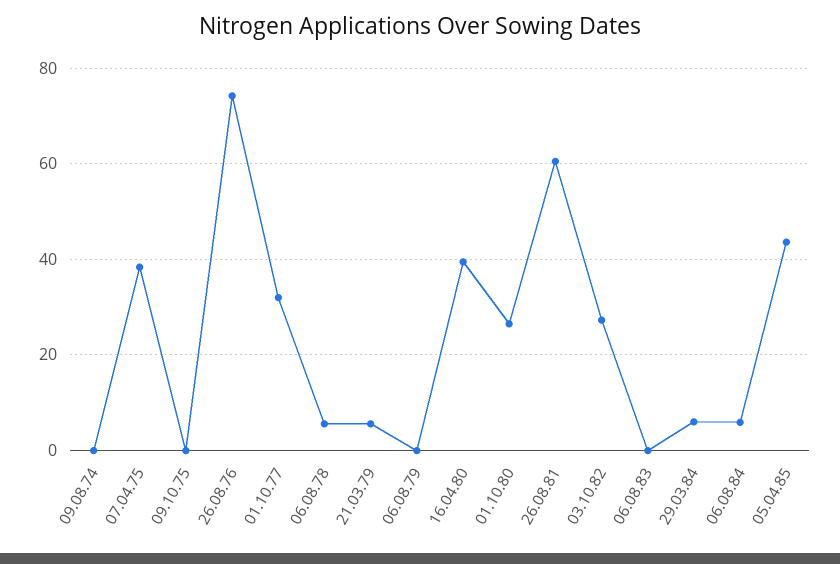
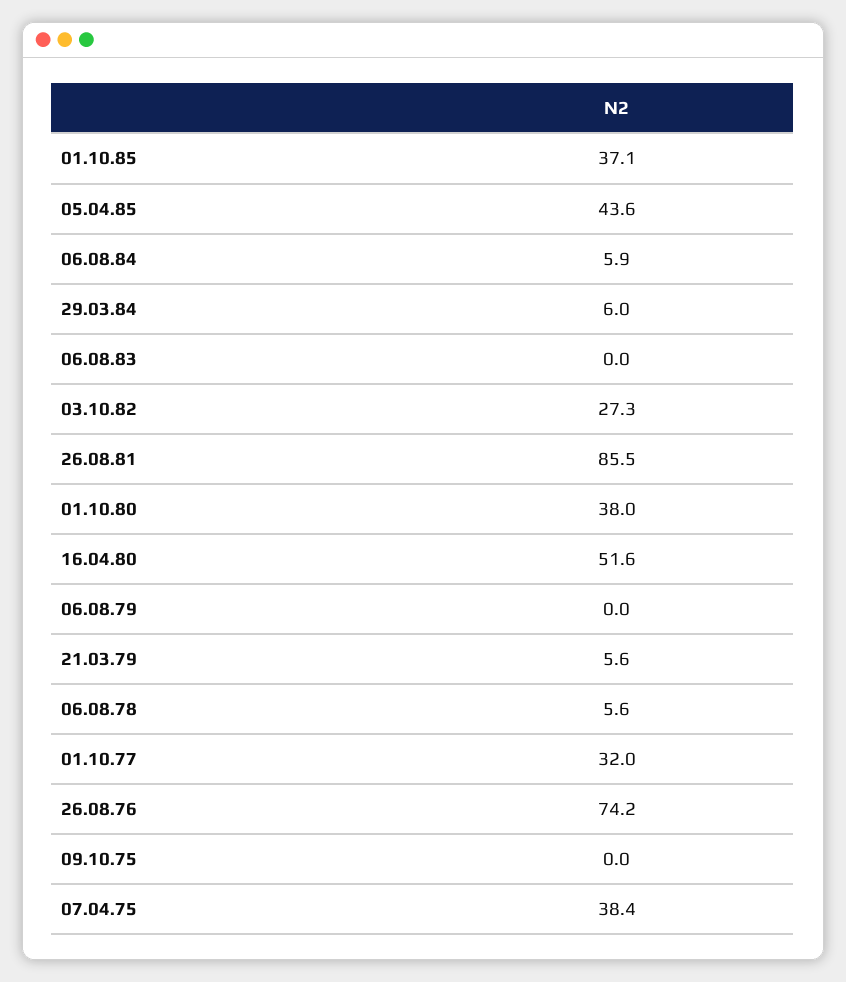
09.08.74: 0 -> none
16.04.80: 40 -> 51.6
01.10.80: 26 -> 38
26.08.81: 60 -> 85.5
01.10.85: none -> 37.1

